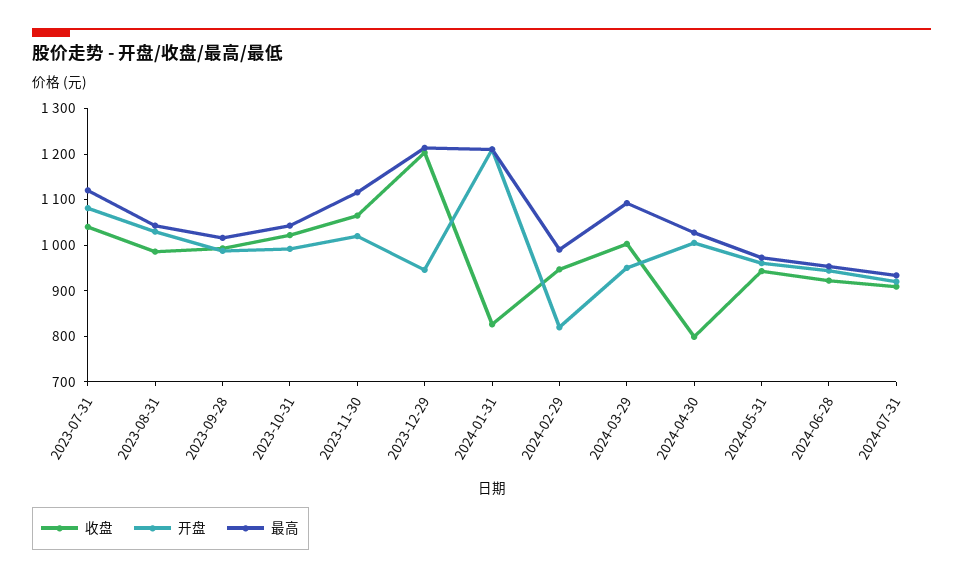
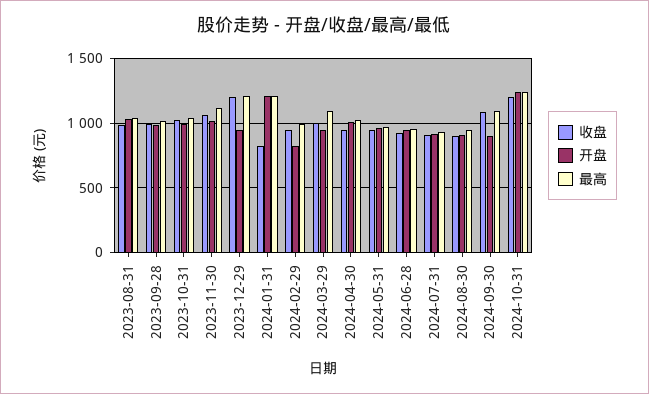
收盘, 2023-07-31: 1040 -> none
开盘, 2023-07-31: 1080 -> none
最高, 2023-07-31: 1120 -> none
收盘, 2024-04-30: 800 -> 950
收盘, 2024-08-30: none -> 900
开盘, 2024-08-30: none -> 900
最高, 2024-08-30: none -> 950
收盘, 2024-09-30: none -> 1100
开盘, 2024-09-30: none -> 900
最高, 2024-09-30: none -> 1100
收盘, 2024-10-31: none -> 1200
开盘, 2024-10-31: none -> 1250
最高, 2024-10-31: none -> 1250

